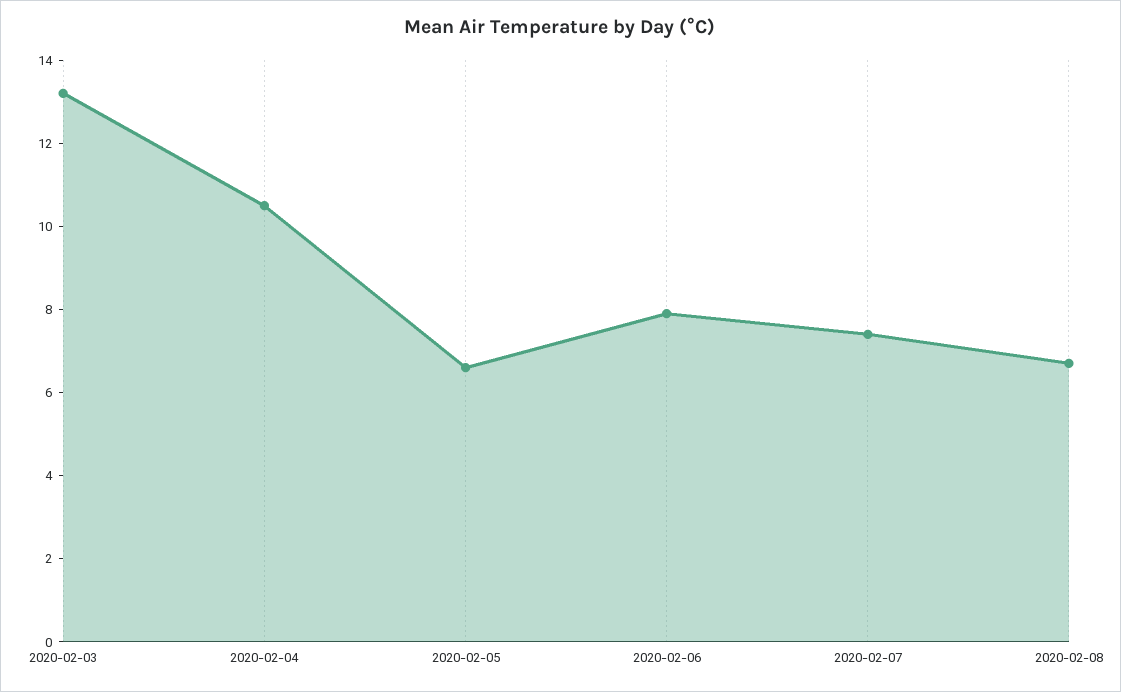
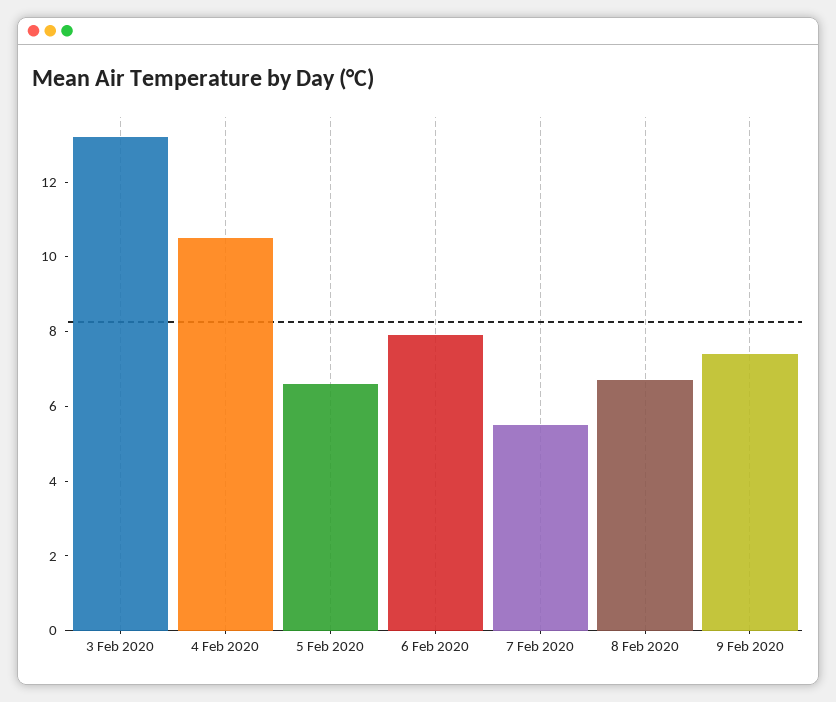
2020-02-07: 7.5 -> 5.5
9 Feb 2020: none -> 7.5

